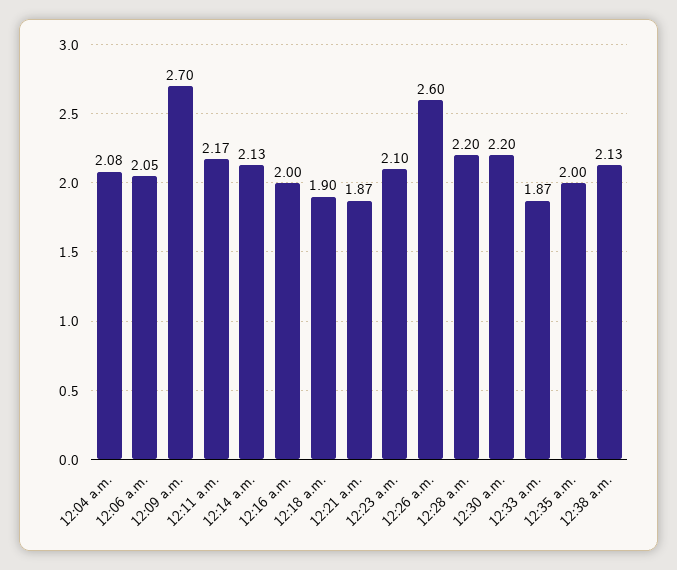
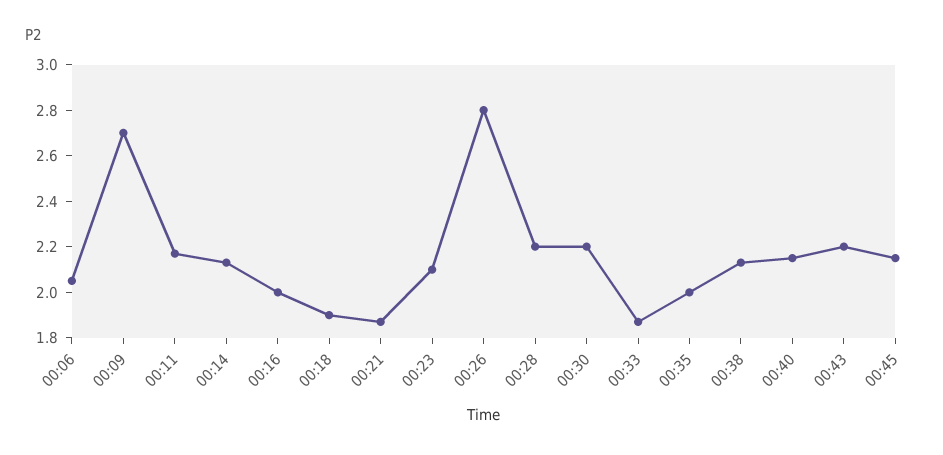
12:04 a.m.: 2.08 -> none
12:26 a.m.: 2.6 -> 2.8
00:40: none -> 2.15
00:43: none -> 2.2
00:45: none -> 2.15

